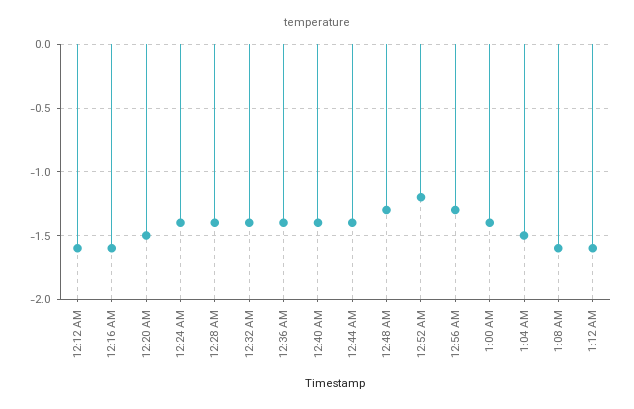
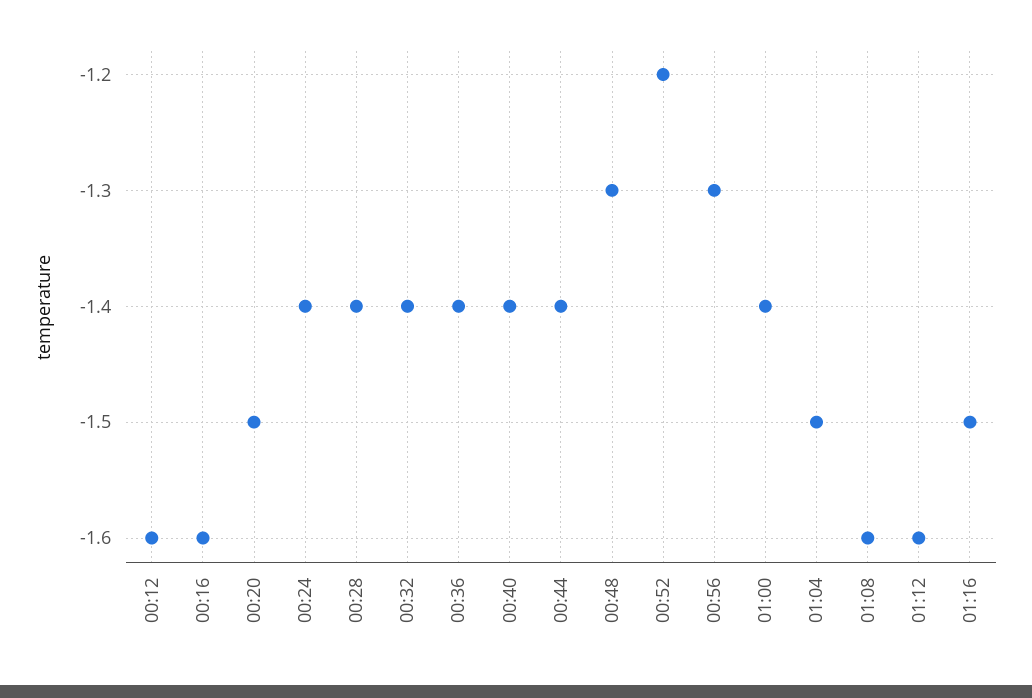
01:16: none -> -1.5

